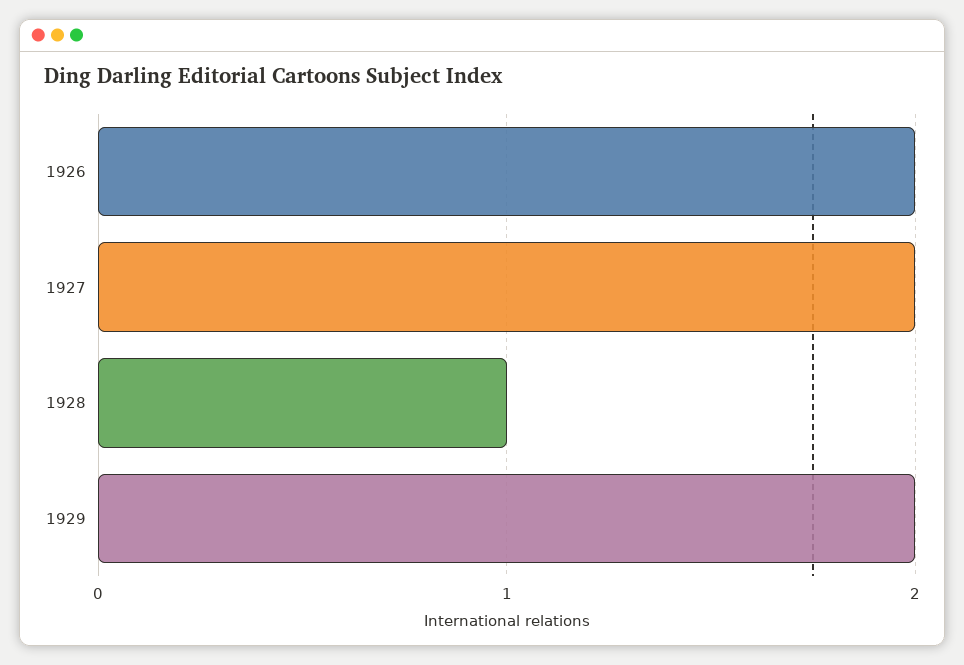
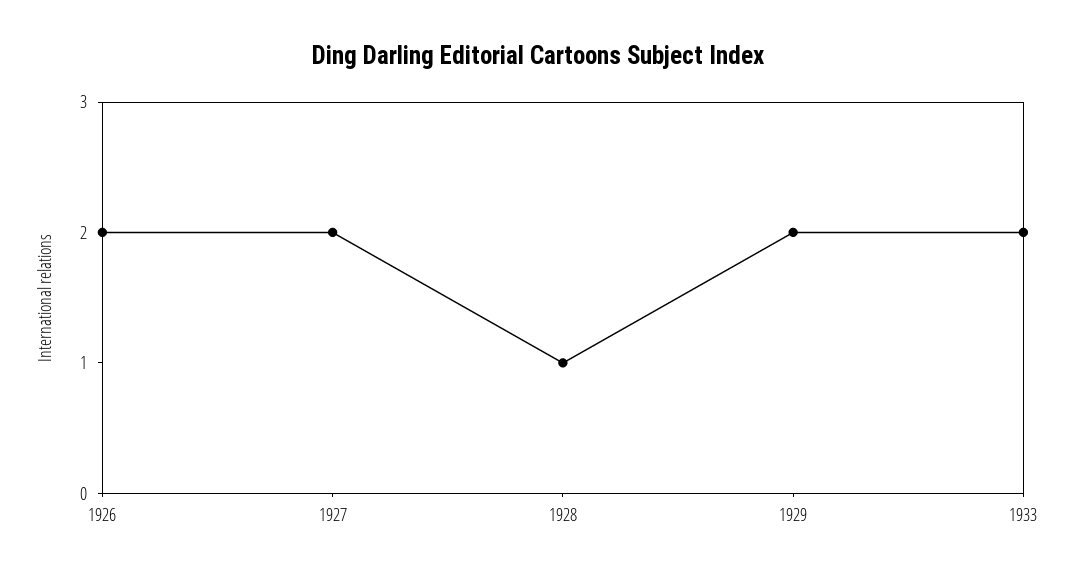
1933: none -> 2

